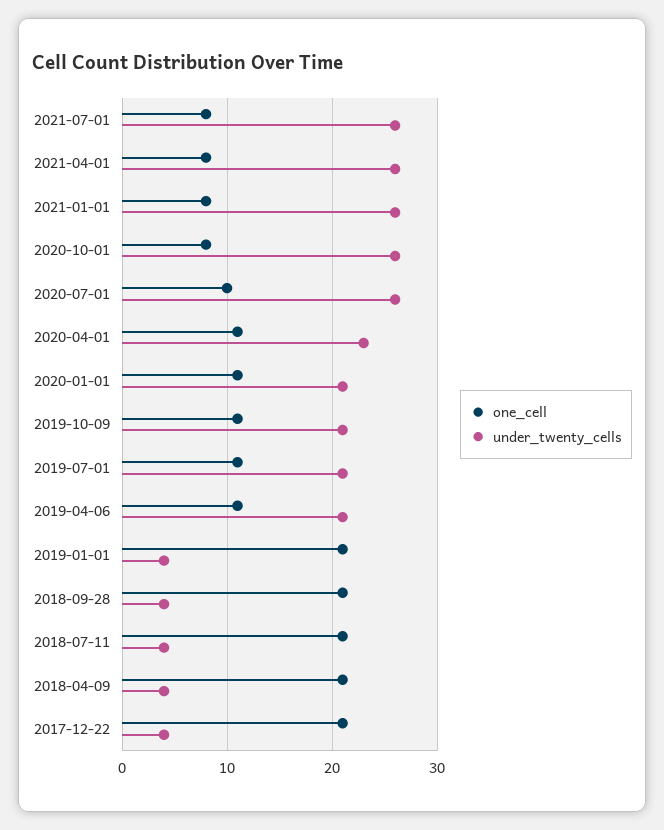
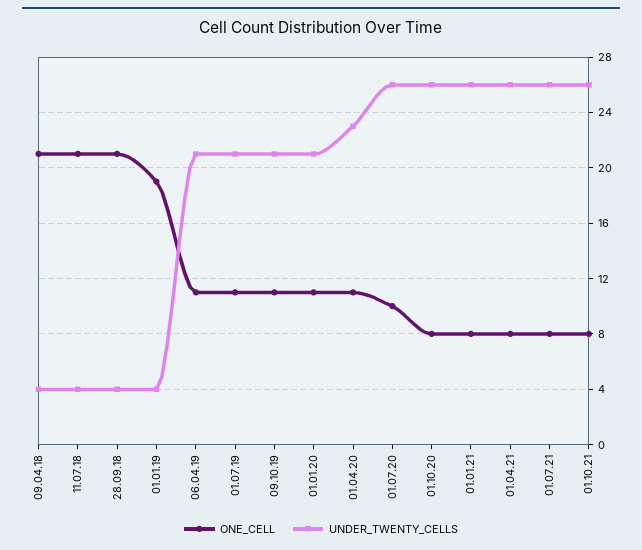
one_cell, 2019-01-01: 21 -> 19
one_cell, 2017-12-22: 21 -> none
under_twenty_cells, 2017-12-22: 4 -> none
one_cell, 01.10.21: none -> 8
under_twenty_cells, 01.10.21: none -> 26

